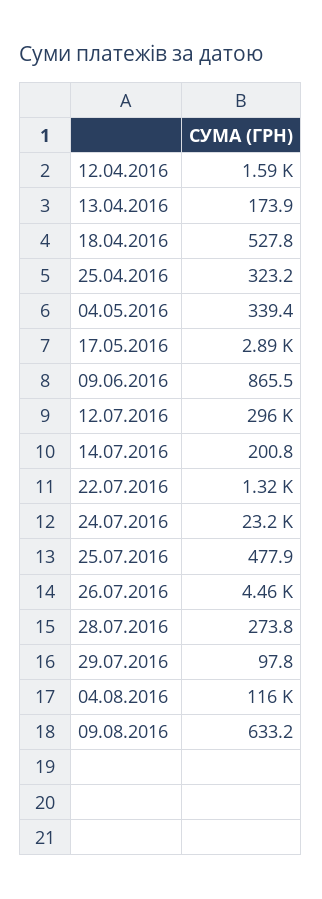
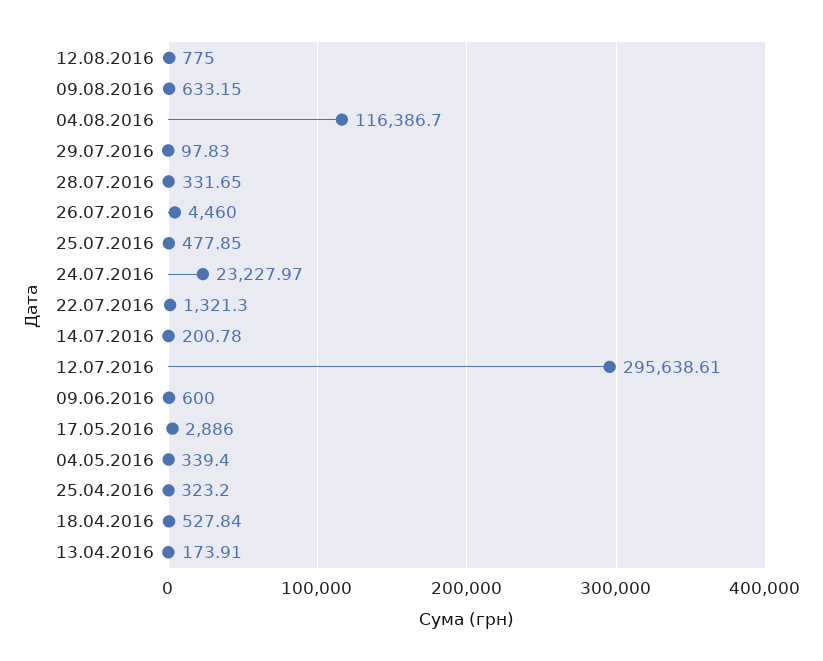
12.04.2016: 1590 -> none
09.06.2016: 865.5 -> 600
28.07.2016: 273.8 -> 331.65
12.08.2016: none -> 775

